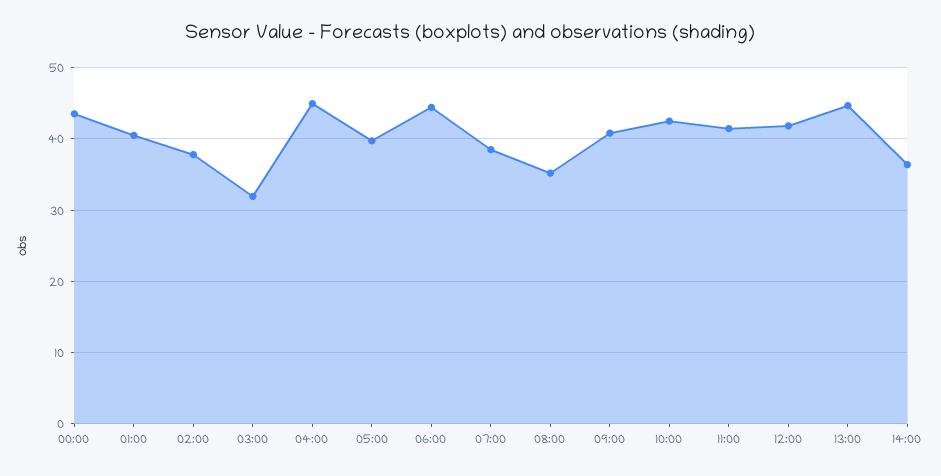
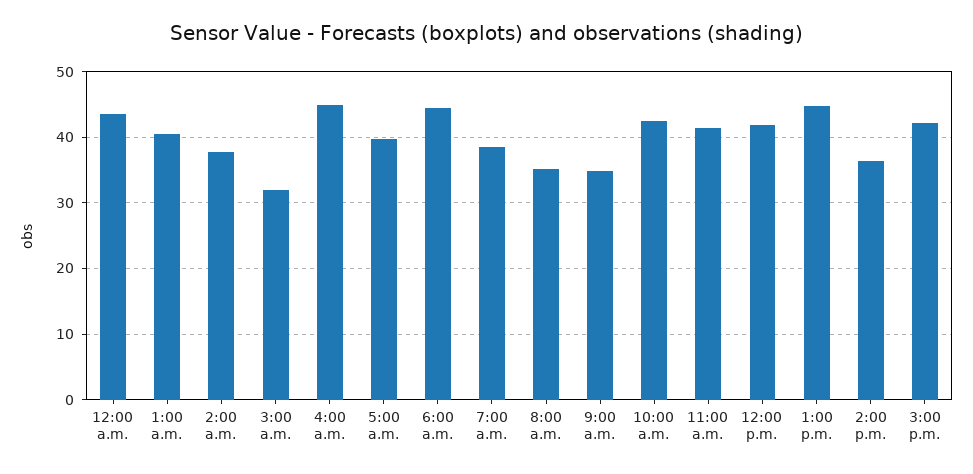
09:00: 41 -> 35
3:00 p.m.: none -> 42

